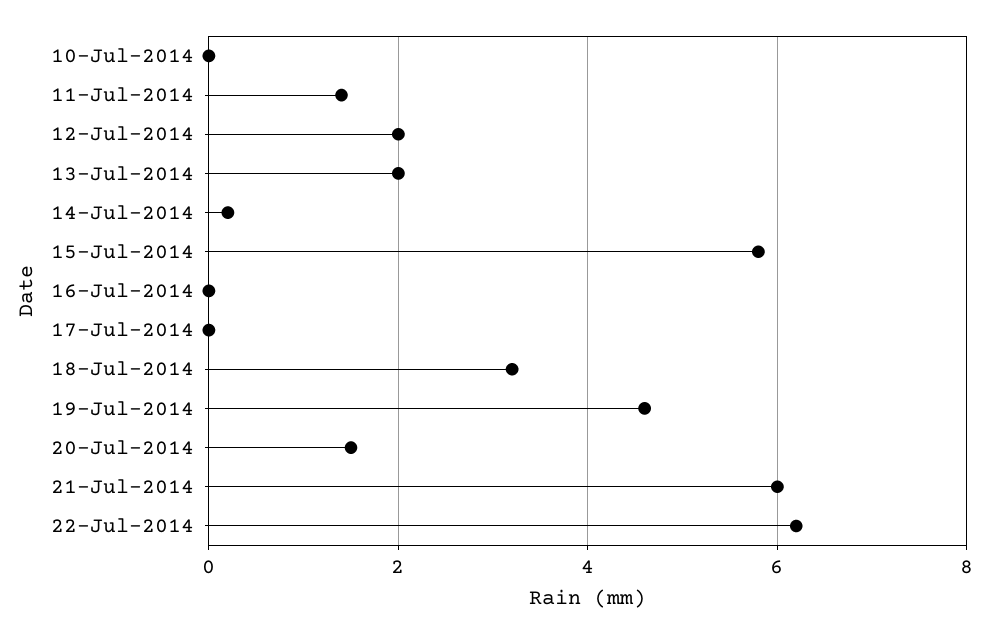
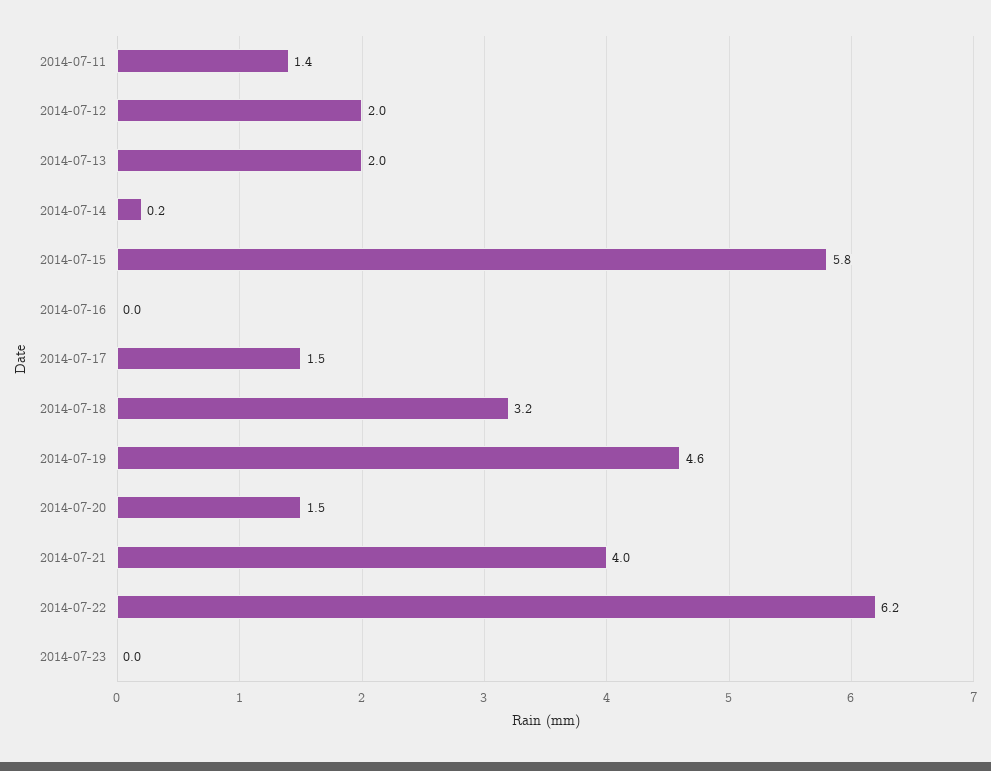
10-Jul-2014: 0 -> none
17-Jul-2014: 0 -> 1.5
21-Jul-2014: 6 -> 4
2014-07-23: none -> 0

